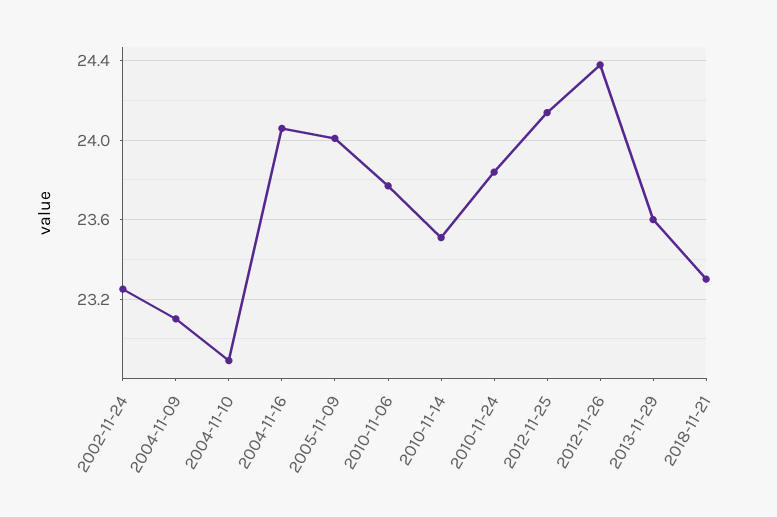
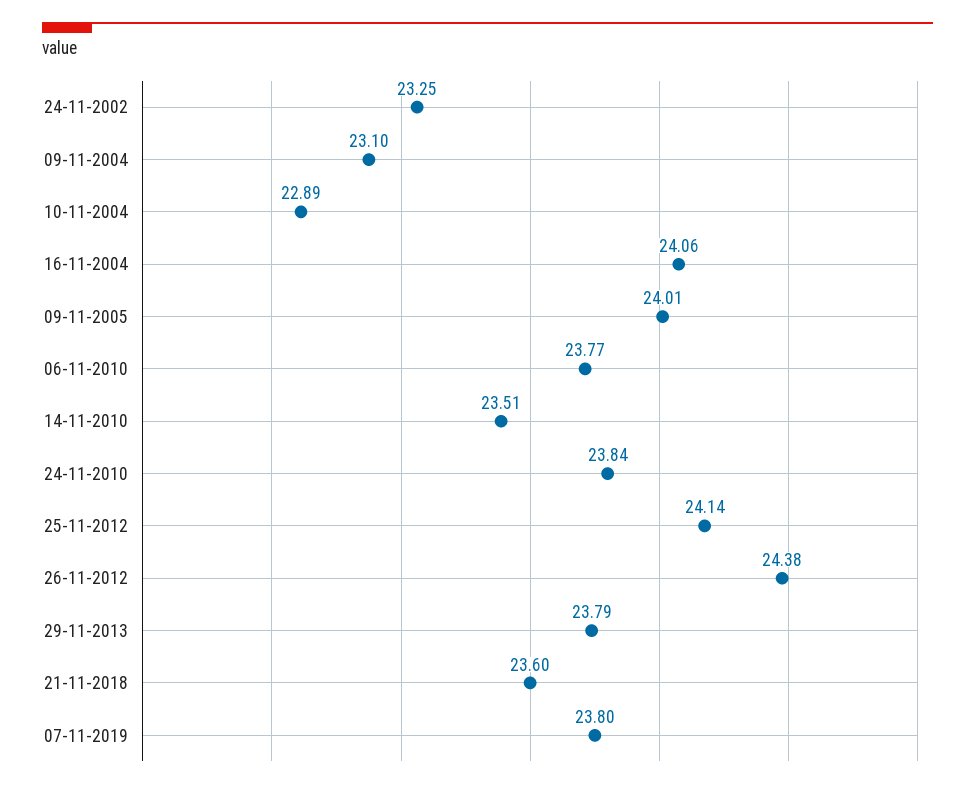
2013-11-29: 23.6 -> 23.79
2018-11-21: 23.3 -> 23.6
07-11-2019: none -> 23.8

